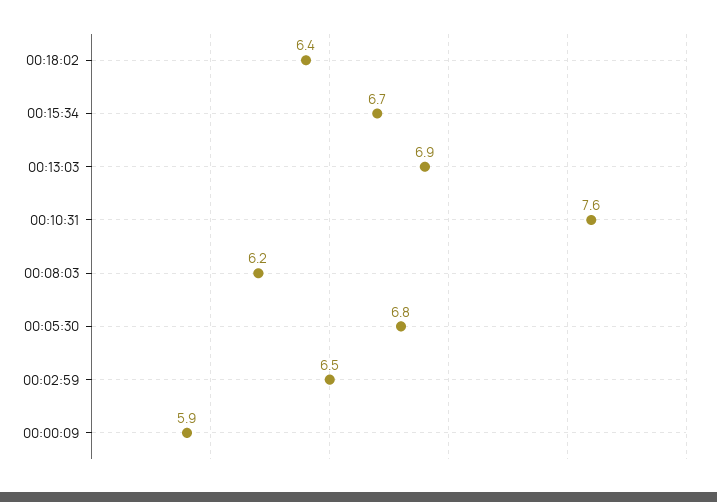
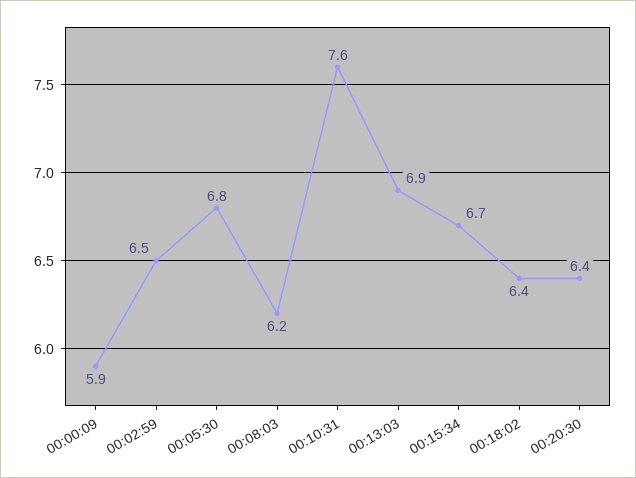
00:20:30: none -> 6.4

